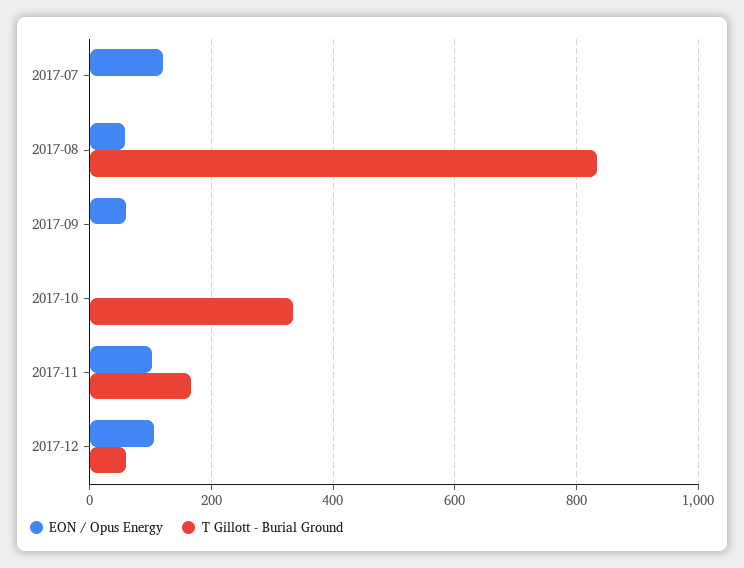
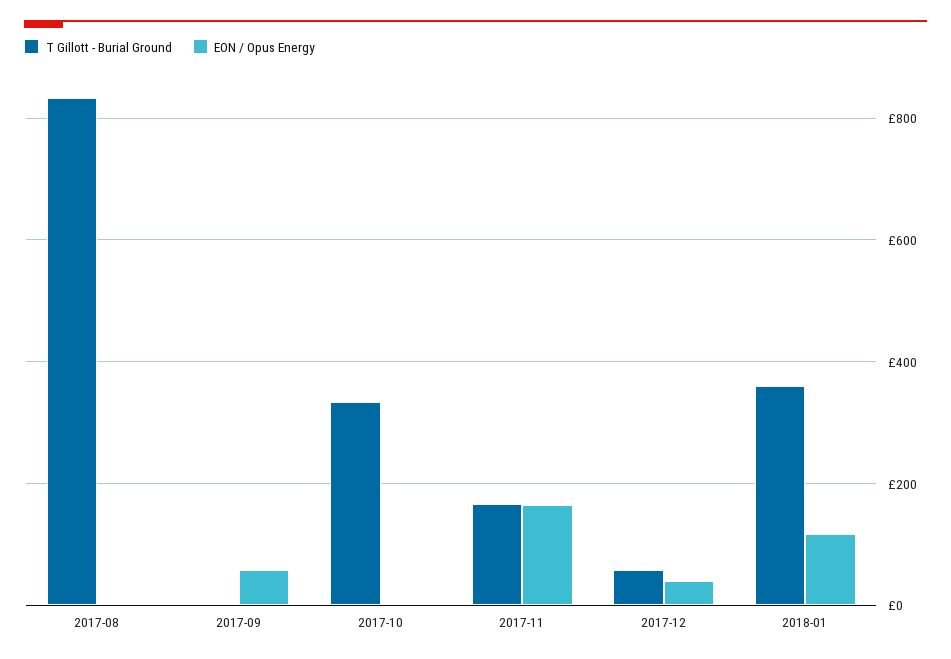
EON / Opus Energy, 2017-07: 120 -> none
T Gillott - Burial Ground, 2017-07: 0 -> none
EON / Opus Energy, 2017-08: 60 -> 0
EON / Opus Energy, 2017-11: 100 -> 160
EON / Opus Energy, 2017-12: 100 -> 40
T Gillott - Burial Ground, 2018-01: none -> 360
EON / Opus Energy, 2018-01: none -> 120

